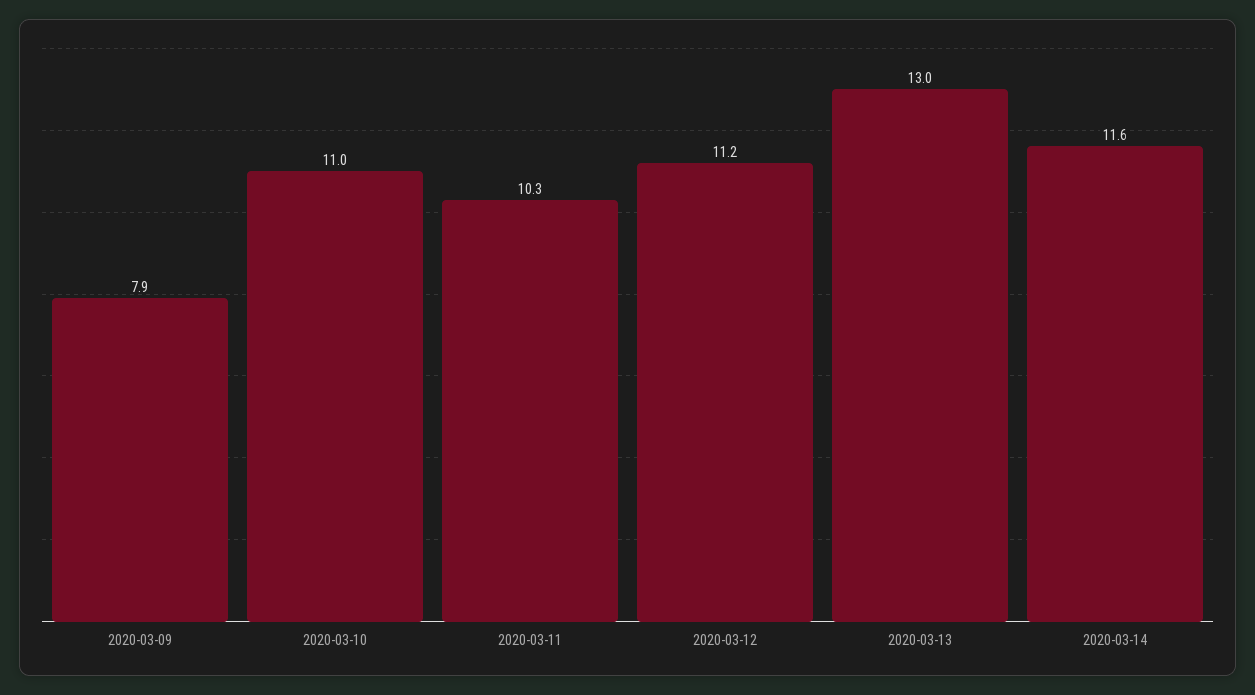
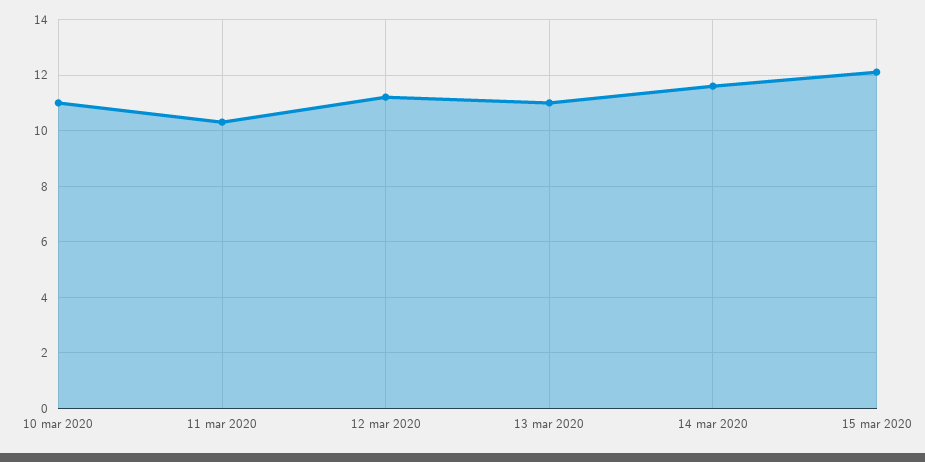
2020-03-09: 7.9 -> none
2020-03-13: 13 -> 11
15 mar 2020: none -> 12

